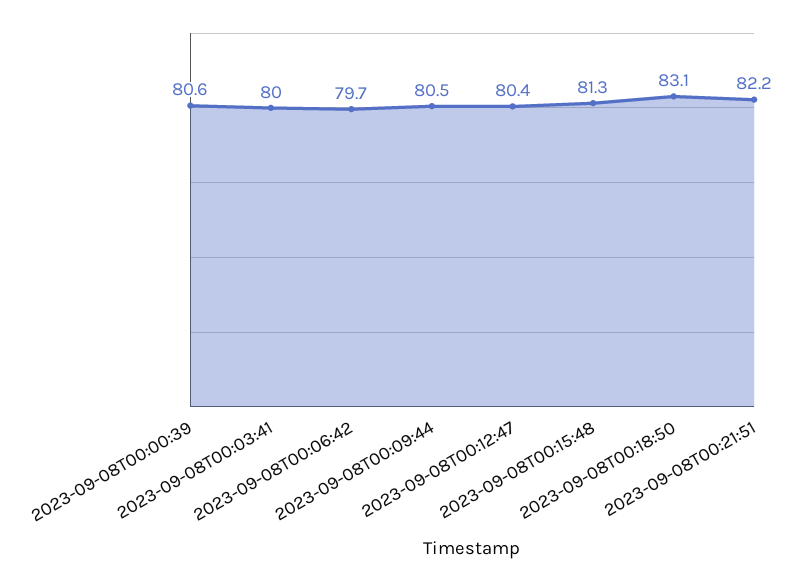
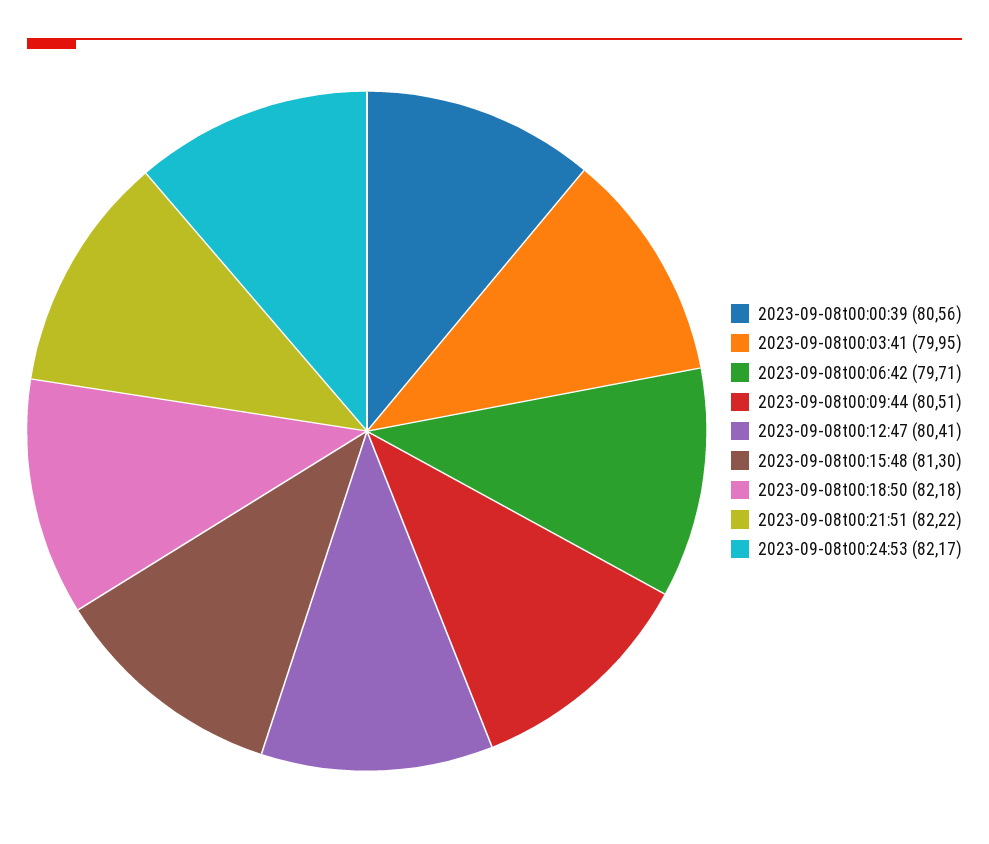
2023-09-08T00:18:50: 83.1 -> 82.18
2023-09-08t00:24:53: none -> 82.17

